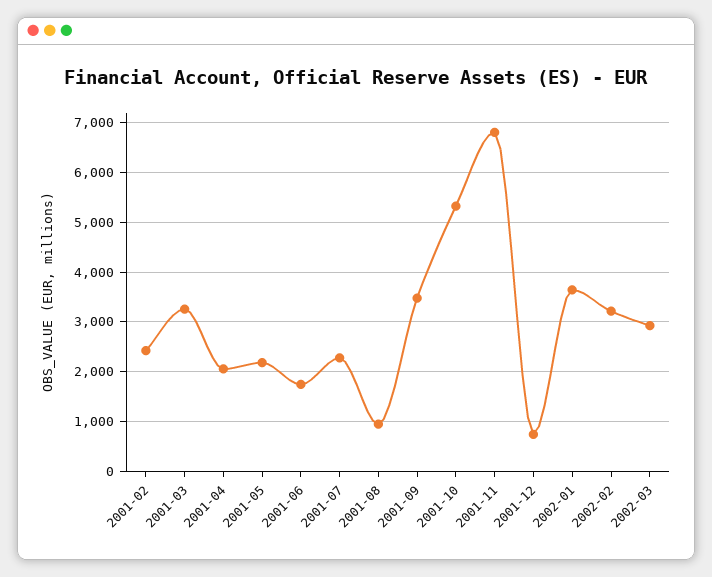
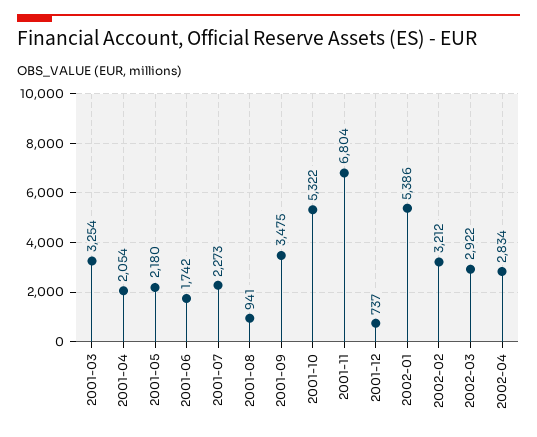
2001-02: 2400 -> none
2002-01: 3600 -> 5386
2002-04: none -> 2834

